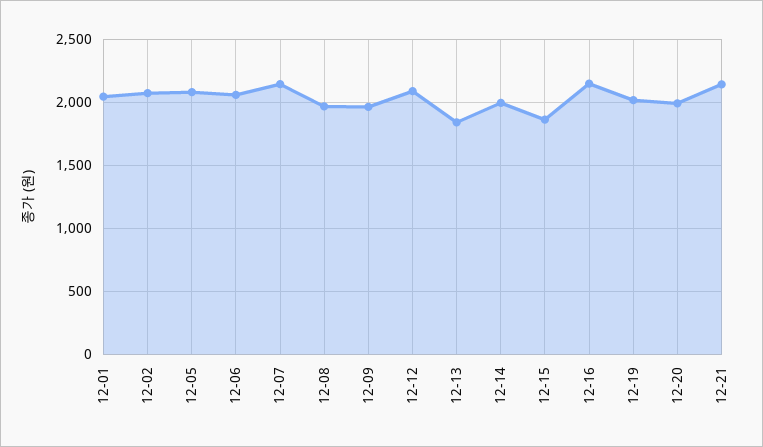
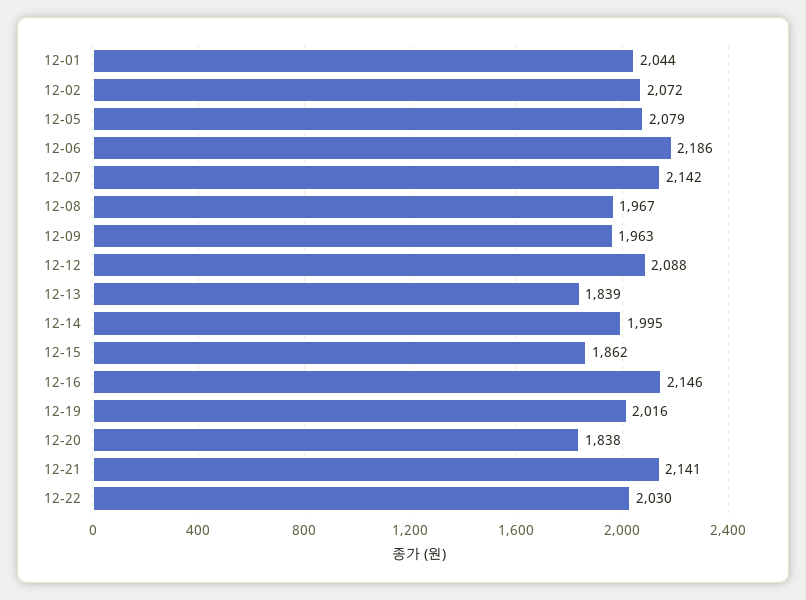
12-06: 2050 -> 2186
12-20: 2000 -> 1838
12-22: none -> 2030

